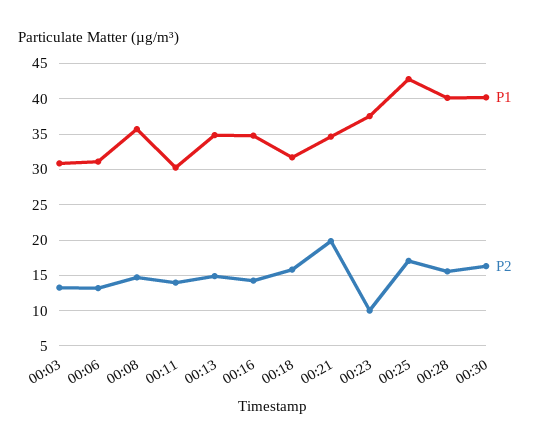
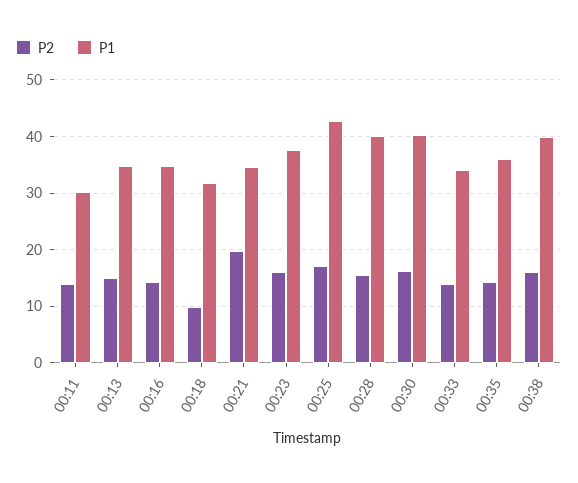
P1, 00:03: 31 -> none
P2, 00:03: 13 -> none
P1, 00:06: 31 -> none
P2, 00:06: 13 -> none
P1, 00:08: 36 -> none
P2, 00:08: 15 -> none
P2, 00:18: 16 -> 10
P2, 00:23: 10 -> 16
P2, 00:33: none -> 14
P1, 00:33: none -> 34
P2, 00:35: none -> 14
P1, 00:35: none -> 36
P2, 00:38: none -> 16
P1, 00:38: none -> 40

